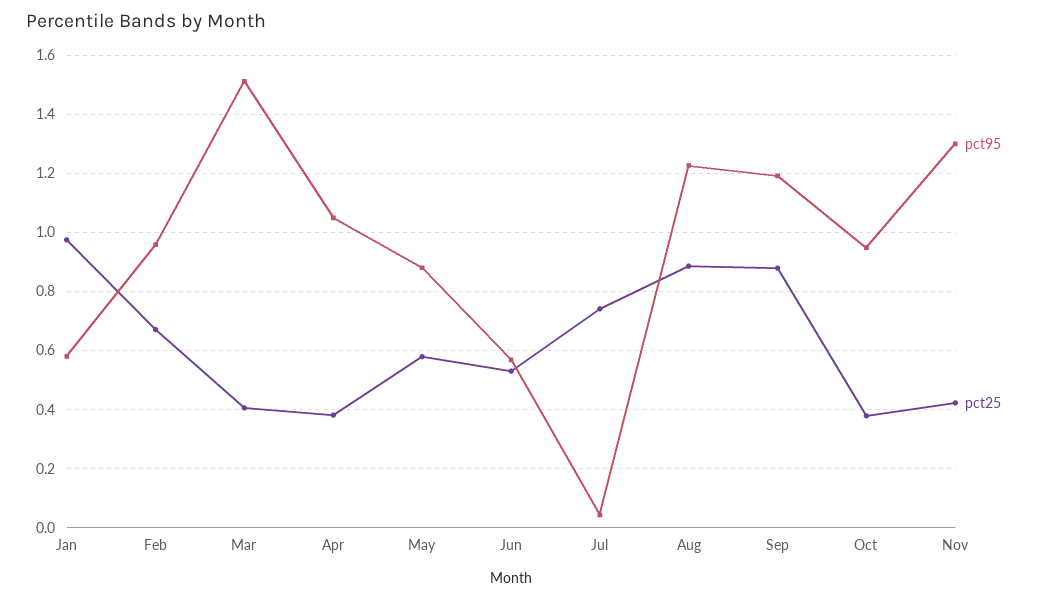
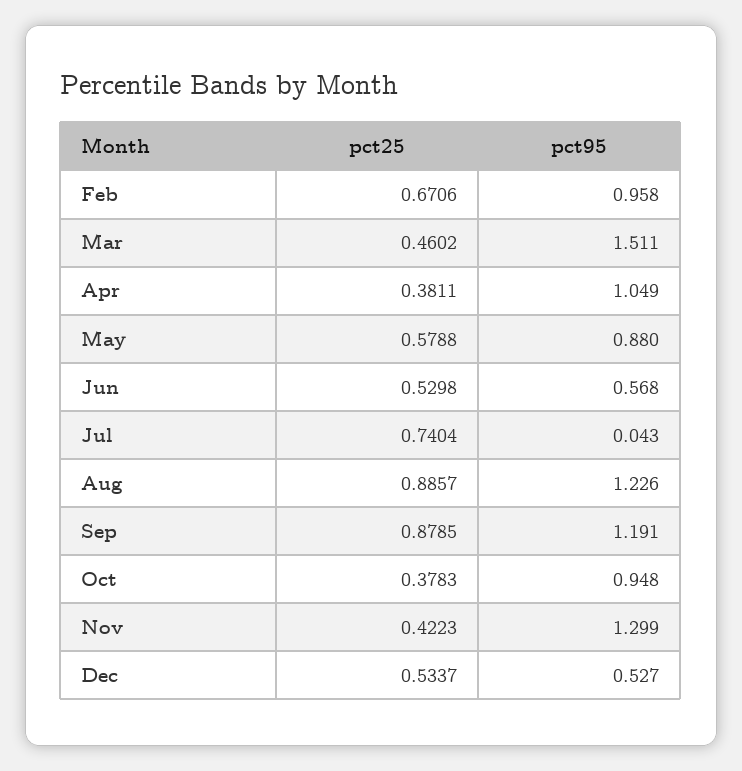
pct95, Jan: 0.575 -> none
pct25, Jan: 0.975 -> none
pct25, Mar: 0.4 -> 0.4602
pct25, Dec: none -> 0.5337
pct95, Dec: none -> 0.527

